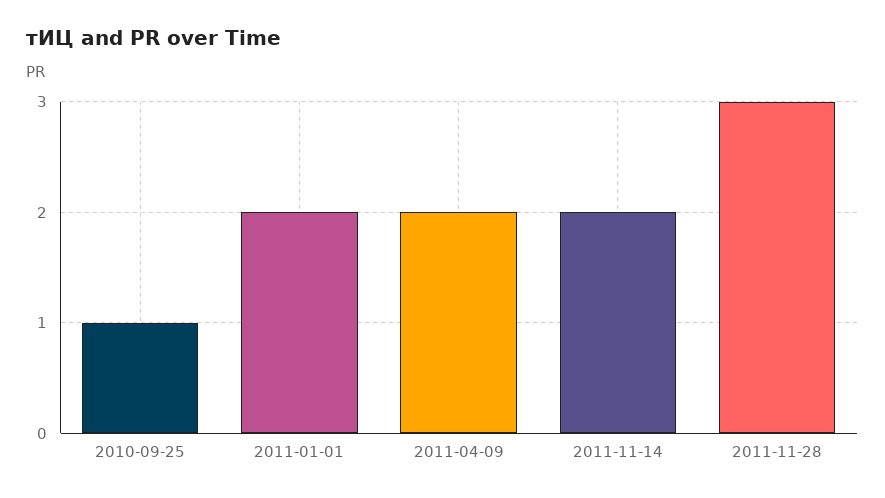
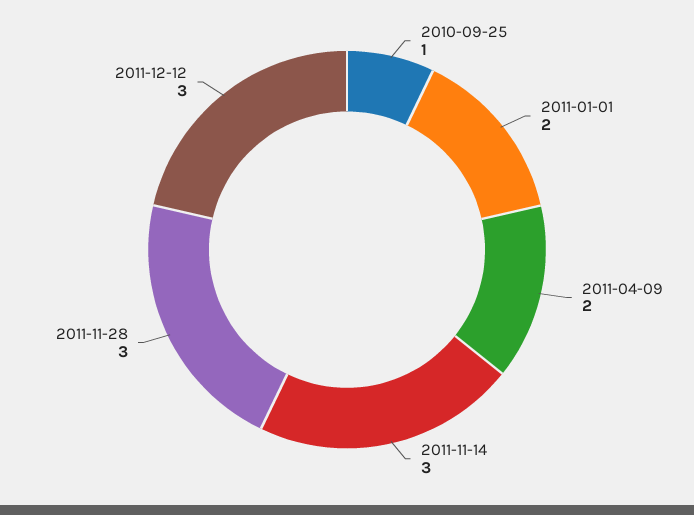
2011-11-14: 2 -> 3
2011-12-12: none -> 3

